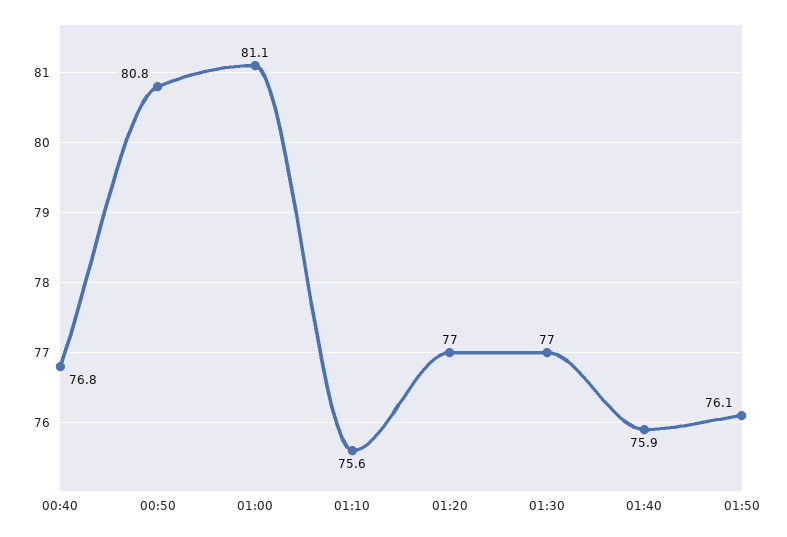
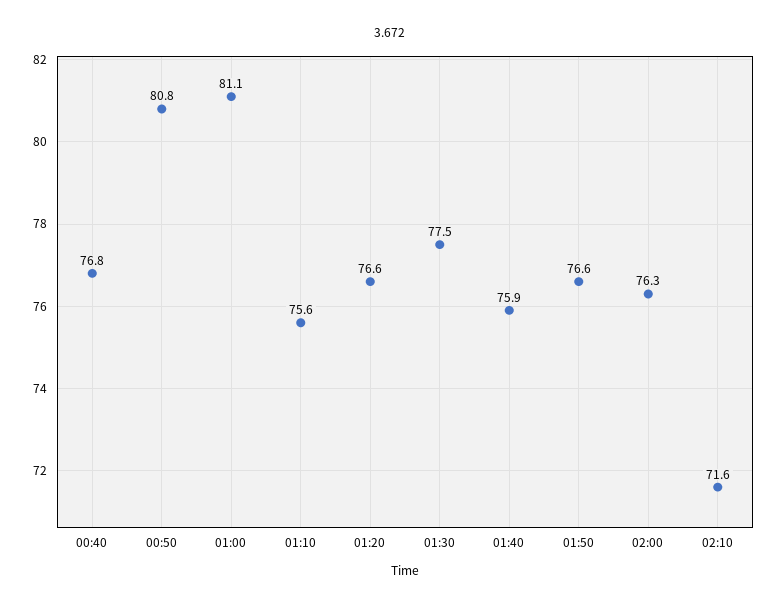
01:20: 77 -> 76.6
01:30: 77 -> 77.5
01:50: 76.1 -> 76.6
02:00: none -> 76.3
02:10: none -> 71.6

